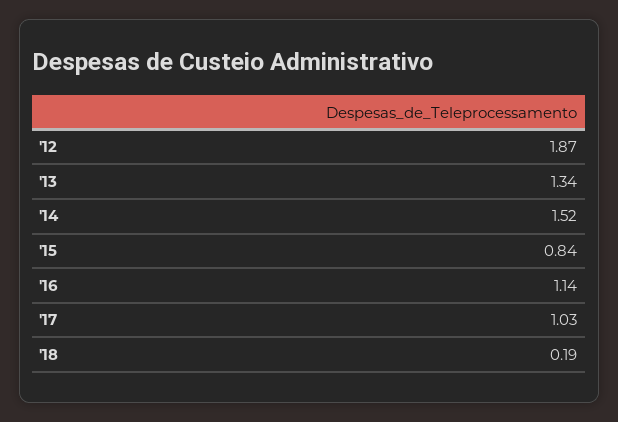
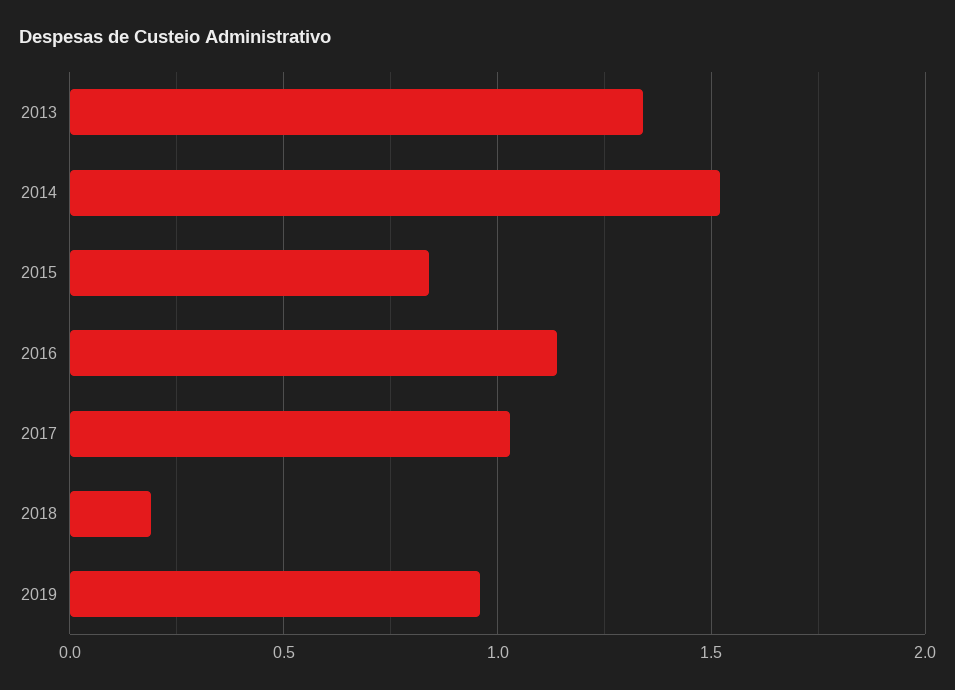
'12: 1.87 -> none
2019: none -> 0.95

